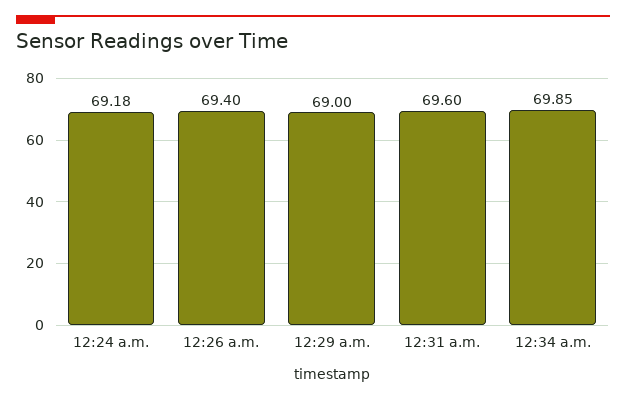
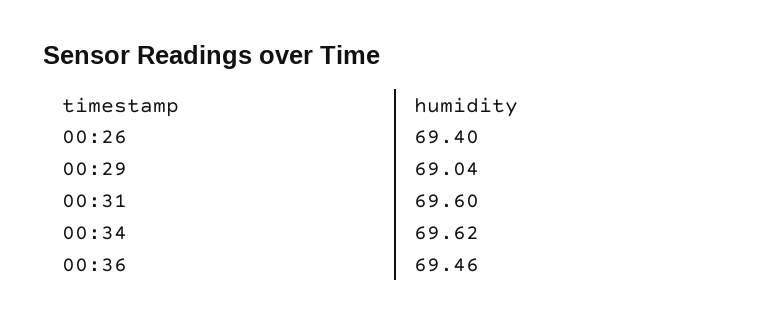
12:24 a.m.: 69.18 -> none
12:29 a.m.: 69 -> 69.04
12:34 a.m.: 69.85 -> 69.62
00:36: none -> 69.46

